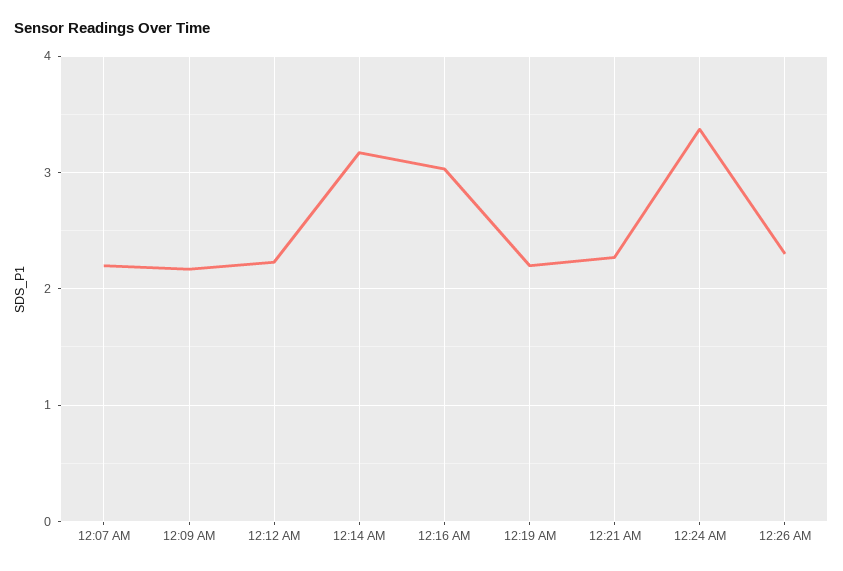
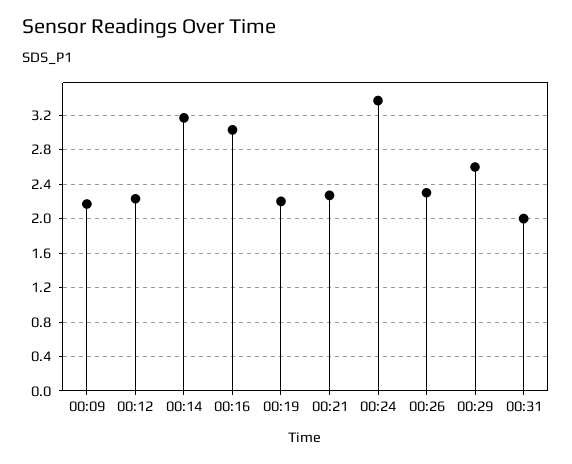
12:07 AM: 2.2 -> none
00:29: none -> 2.6
00:31: none -> 2

